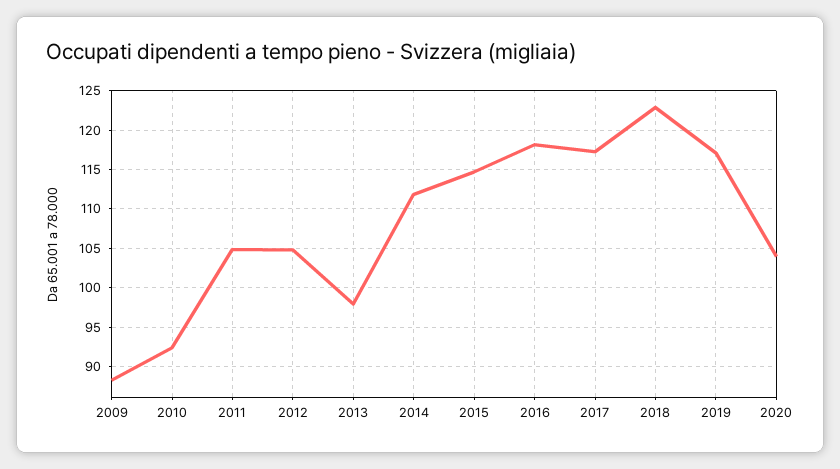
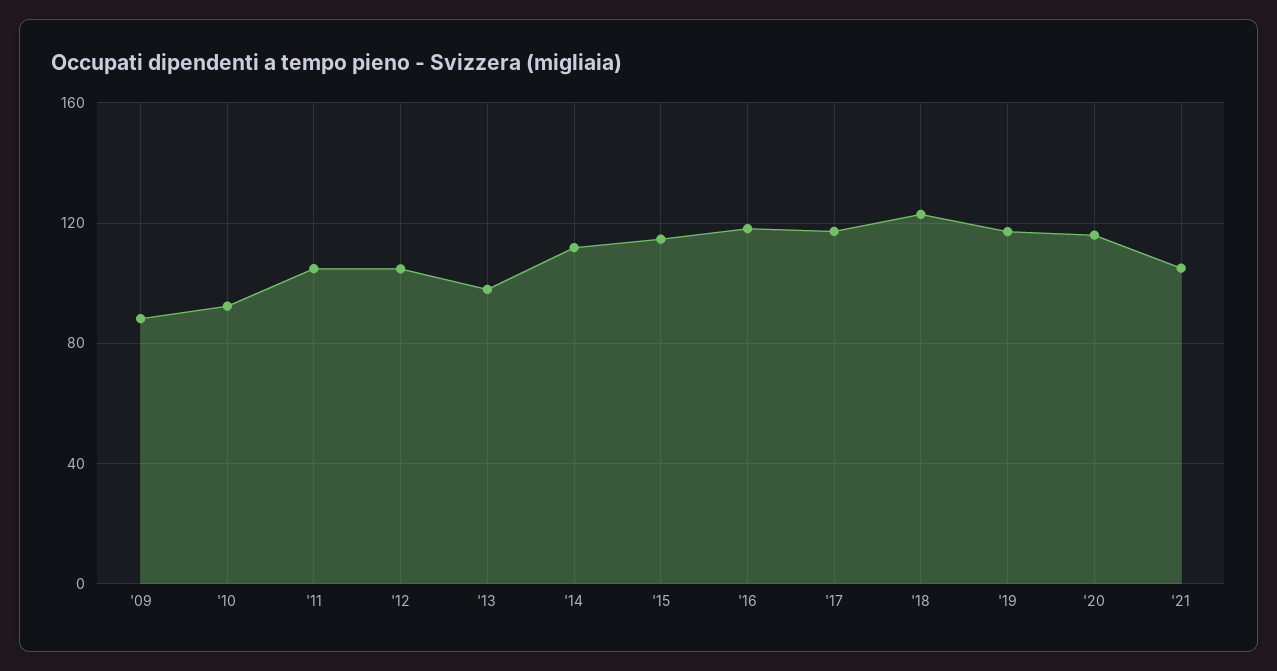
2020: 104 -> 115
'21: none -> 105

